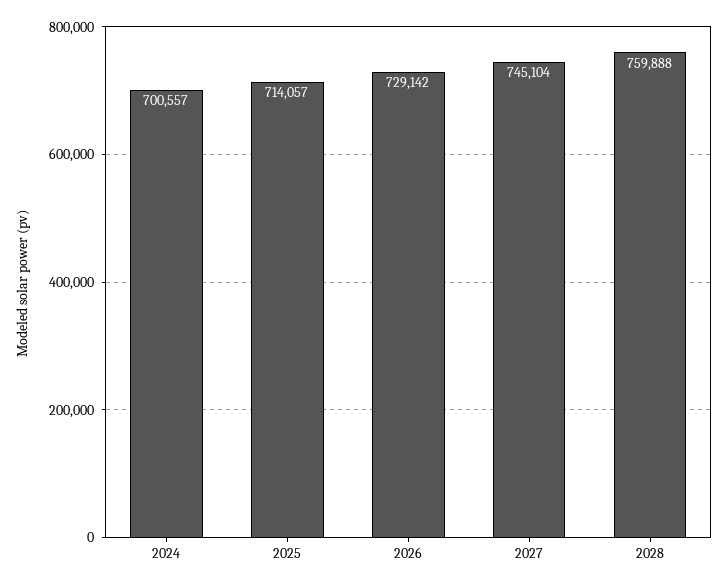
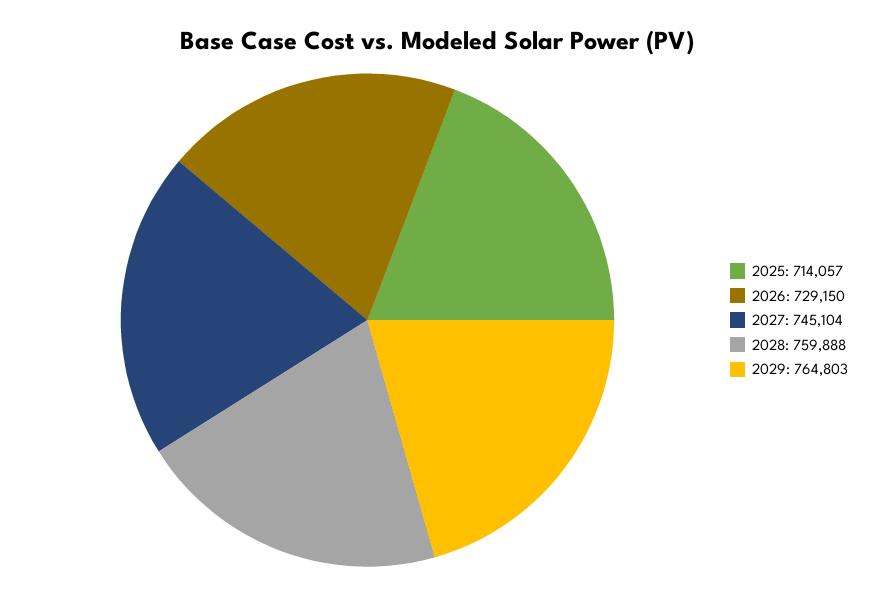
2024: 700557 -> none
2026: 729142 -> 729150
2029: none -> 764803

